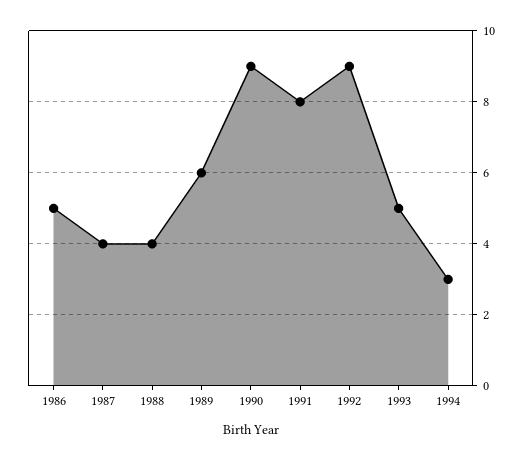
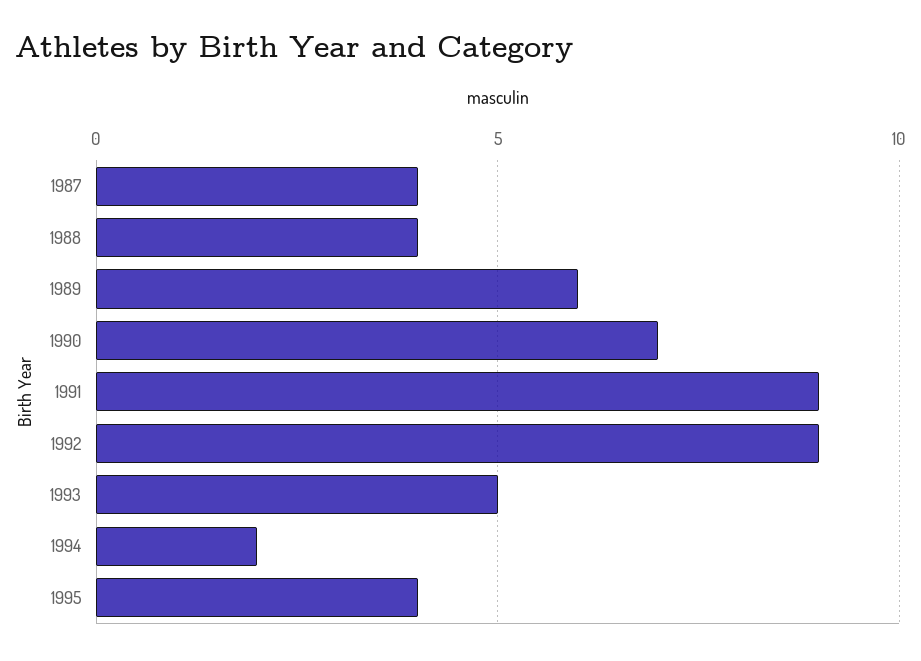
1986: 5 -> none
1990: 9 -> 7
1991: 8 -> 9
1994: 3 -> 2
1995: none -> 4

